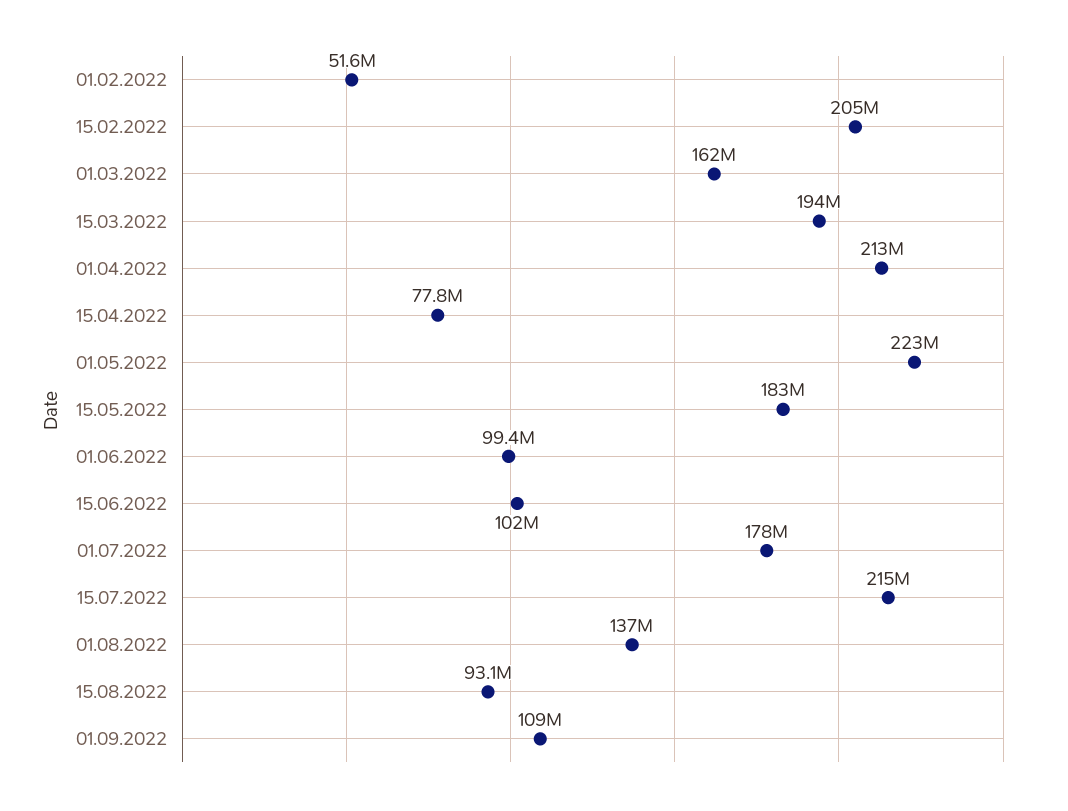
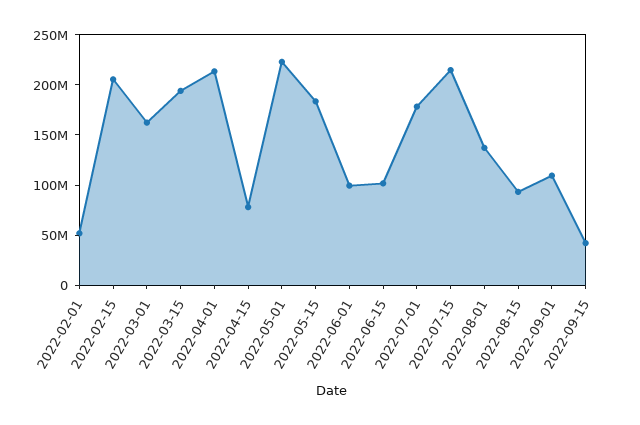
2022-09-15: none -> 40000000

